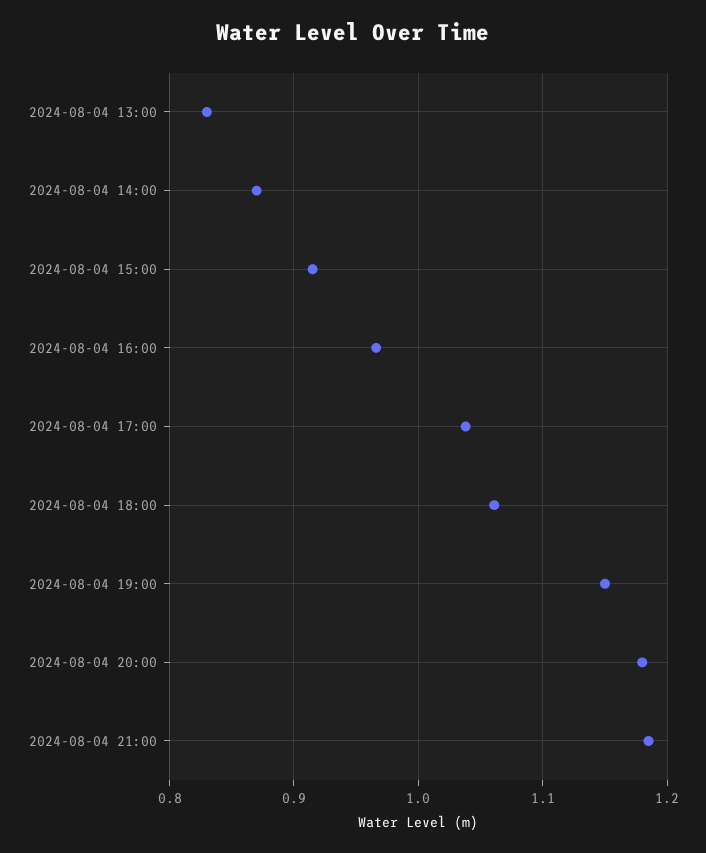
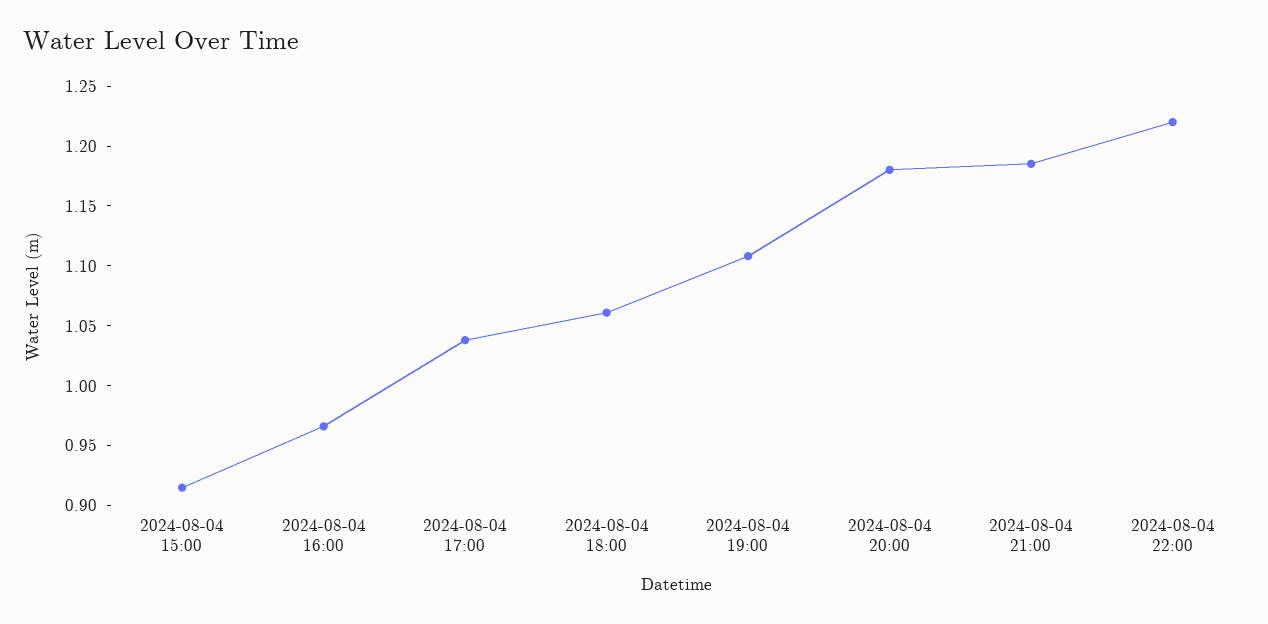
2024-08-04 13:00: 0.83 -> none
2024-08-04 14:00: 0.87 -> none
2024-08-04 19:00: 1.15 -> 1.11
2024-08-04 22:00: none -> 1.22

